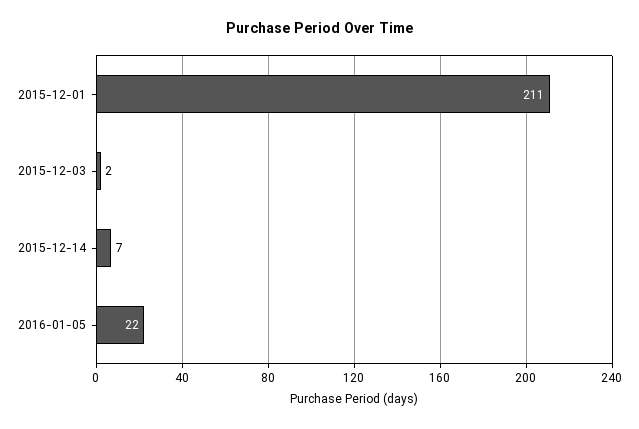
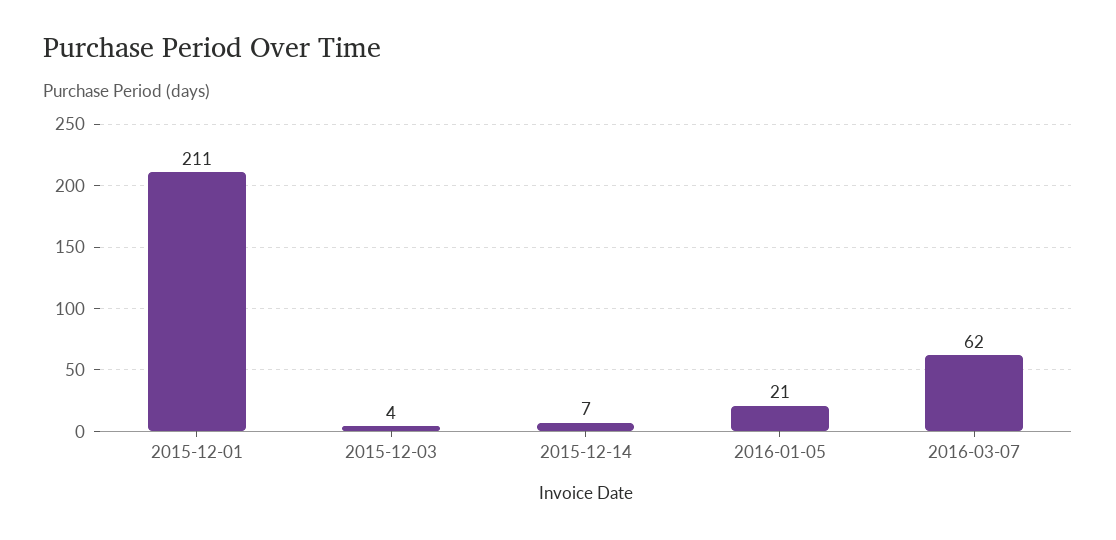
2015-12-03: 2 -> 4
2016-01-05: 22 -> 21
2016-03-07: none -> 62

